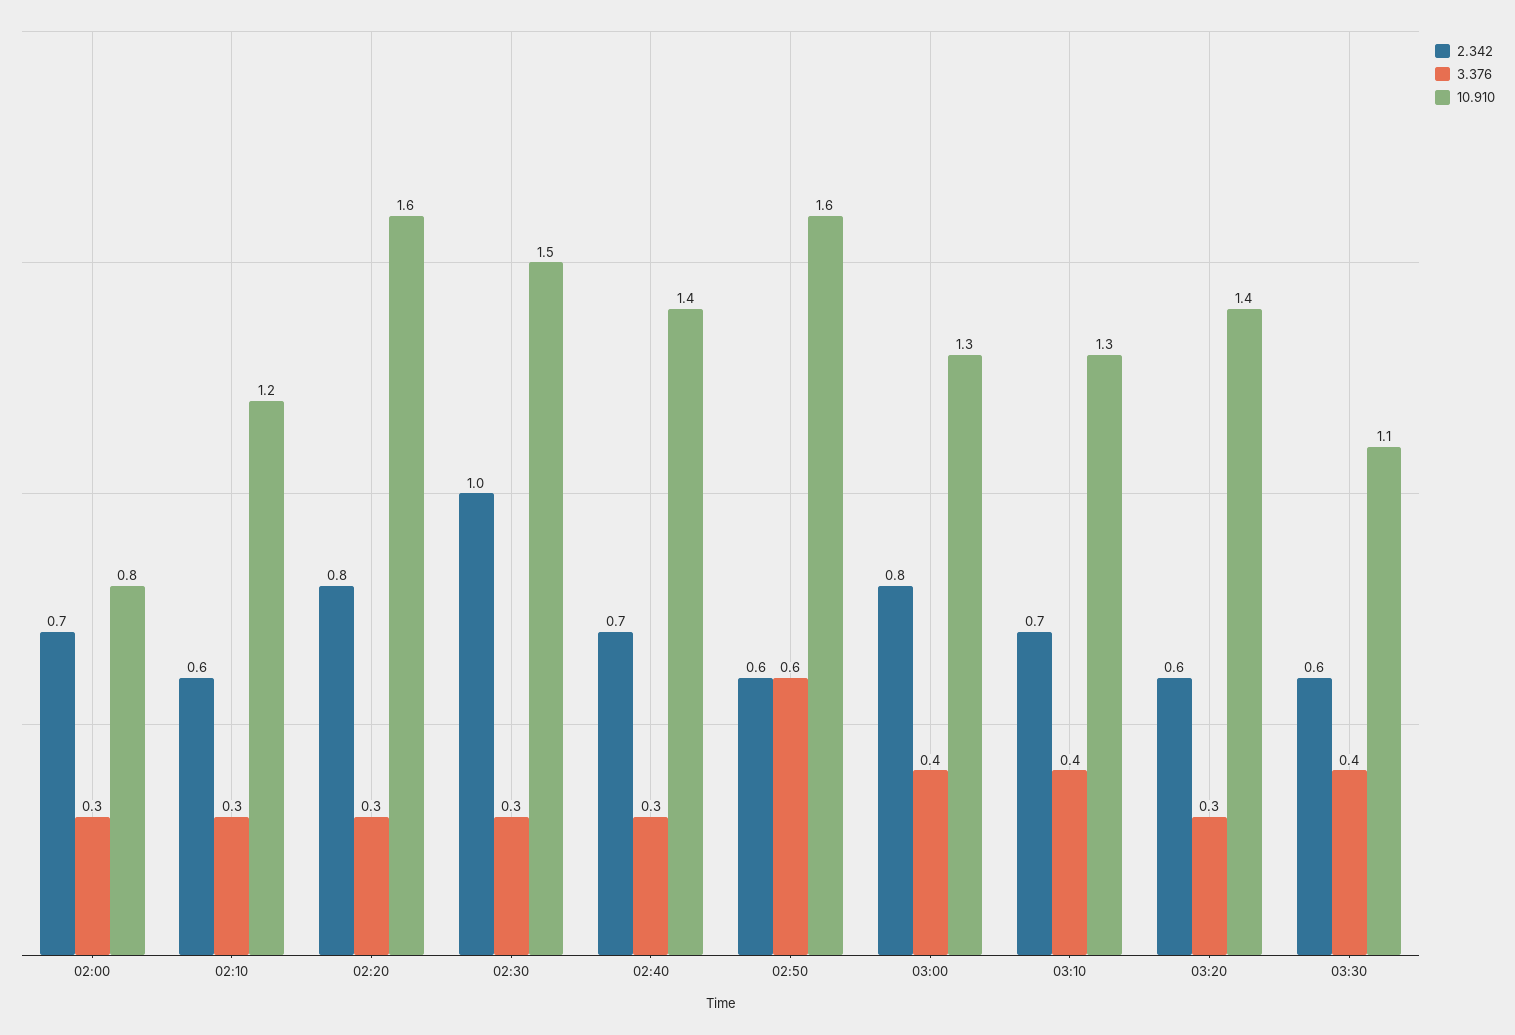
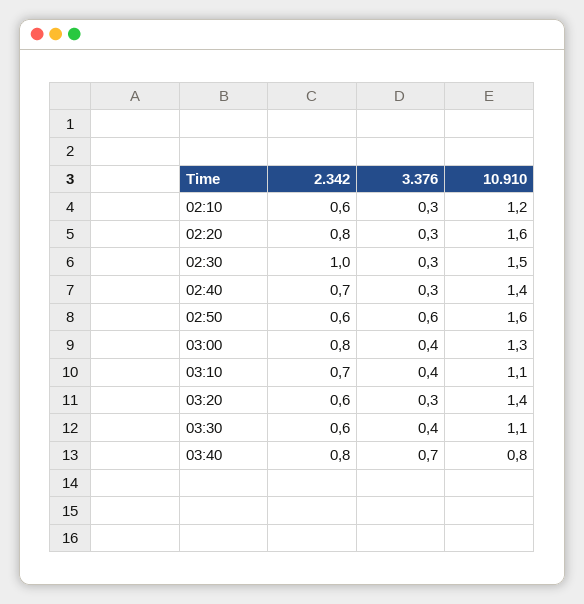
2.342, 02:00: 0.7 -> none
3.376, 02:00: 0.3 -> none
10.910, 02:00: 0.8 -> none
10.910, 03:10: 1.3 -> 1.1
2.342, 03:40: none -> 0.8
3.376, 03:40: none -> 0.7
10.910, 03:40: none -> 0.8

